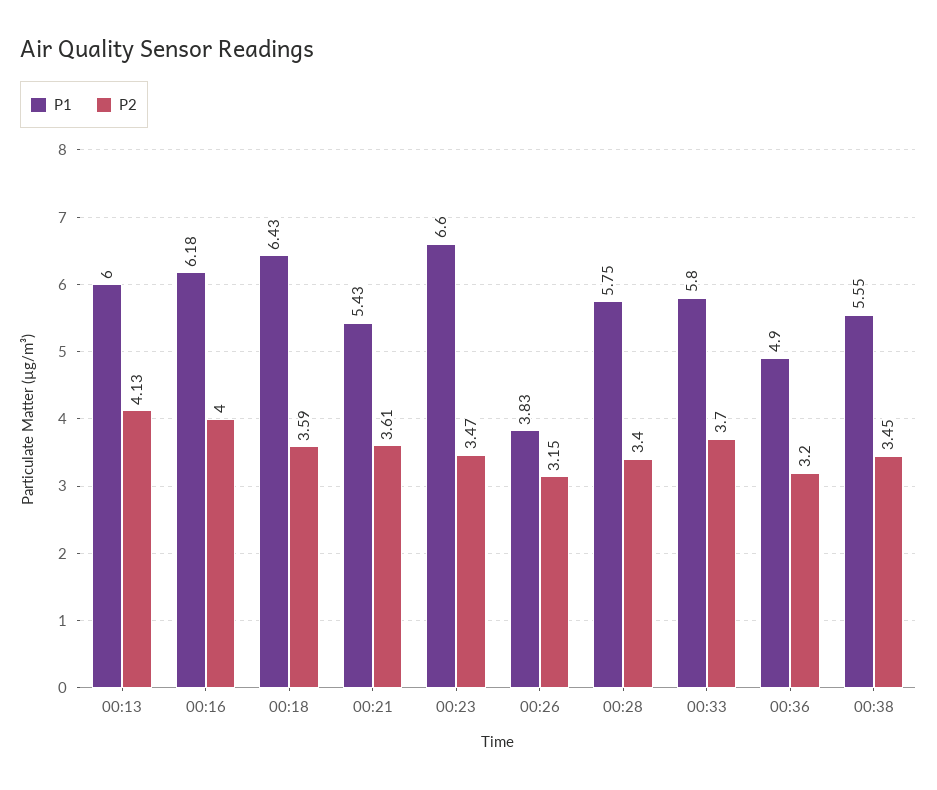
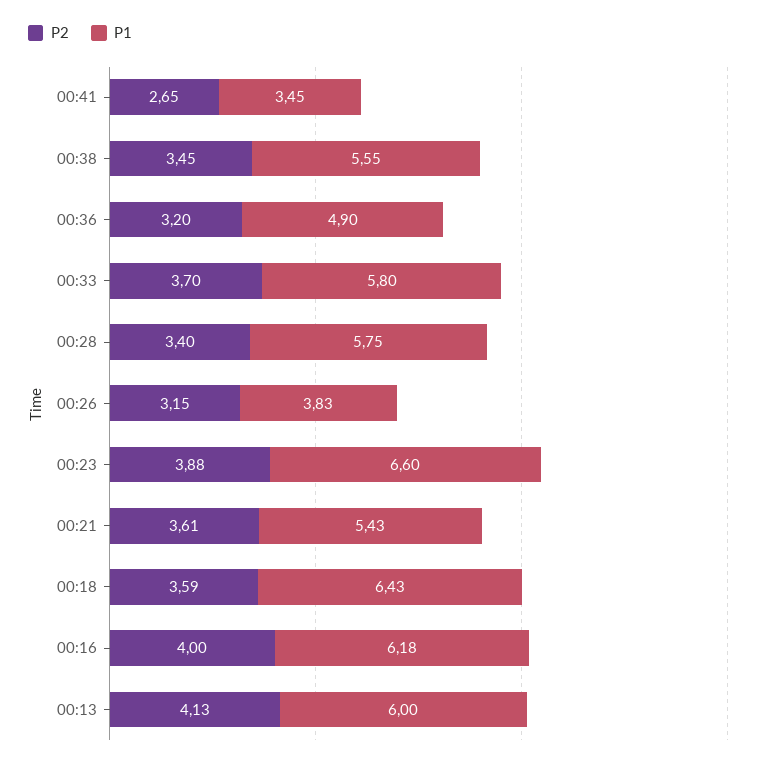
P2, 00:23: 3.47 -> 3.88
P2, 00:41: none -> 2.65
P1, 00:41: none -> 3.45

